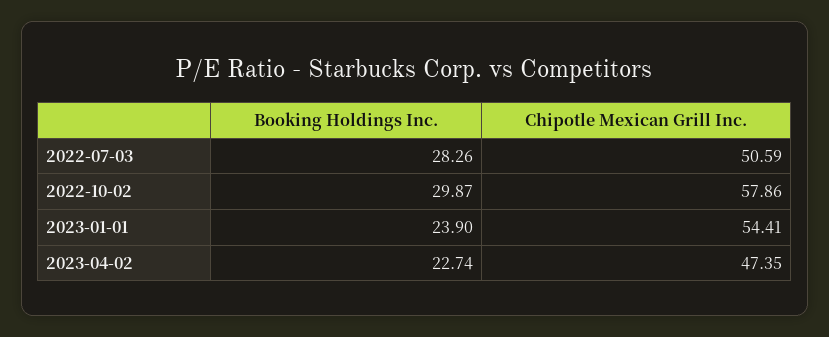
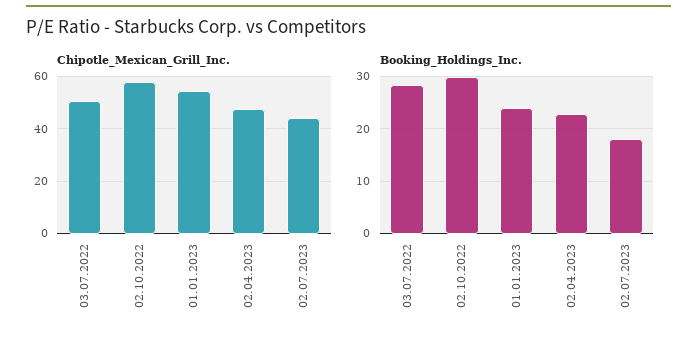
Chipotle Mexican Grill Inc., 02.07.2023: none -> 45
Booking Holdings Inc., 02.07.2023: none -> 18

